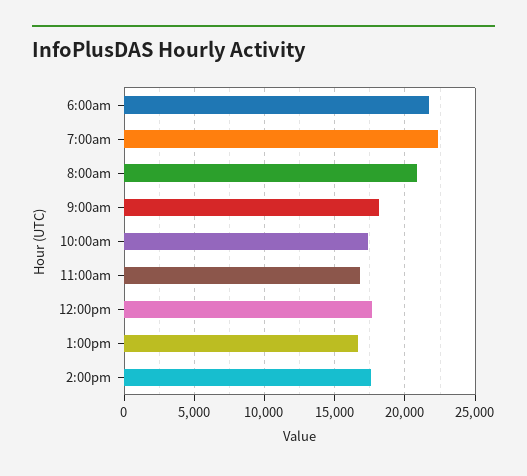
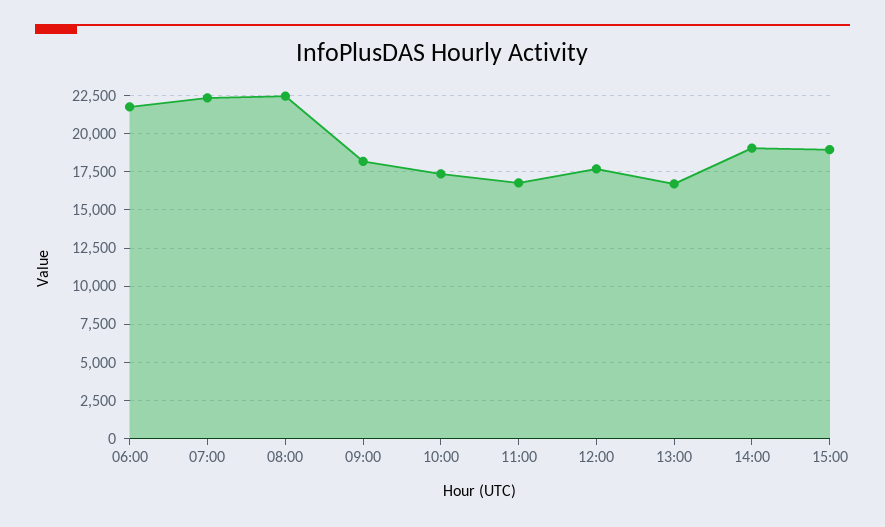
8:00am: 21000 -> 22500
2:00pm: 17500 -> 19000
15:00: none -> 19000

